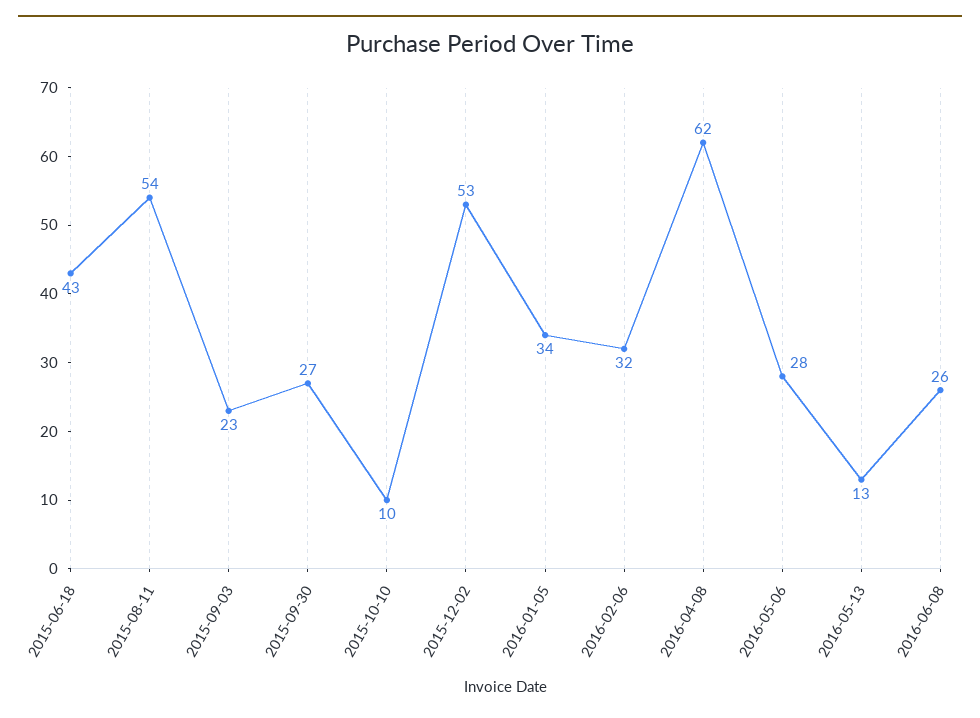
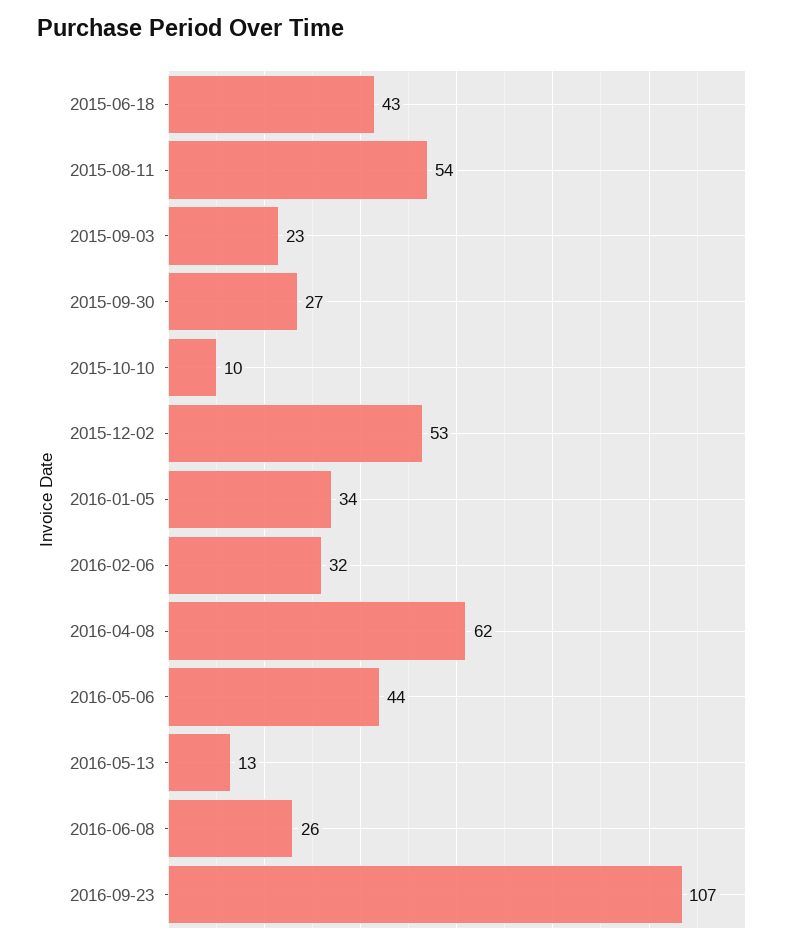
2016-05-06: 28 -> 44
2016-09-23: none -> 107

